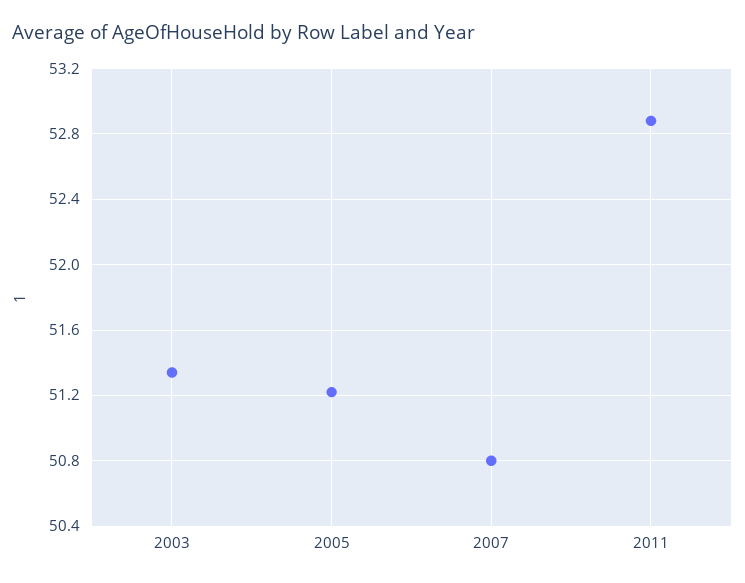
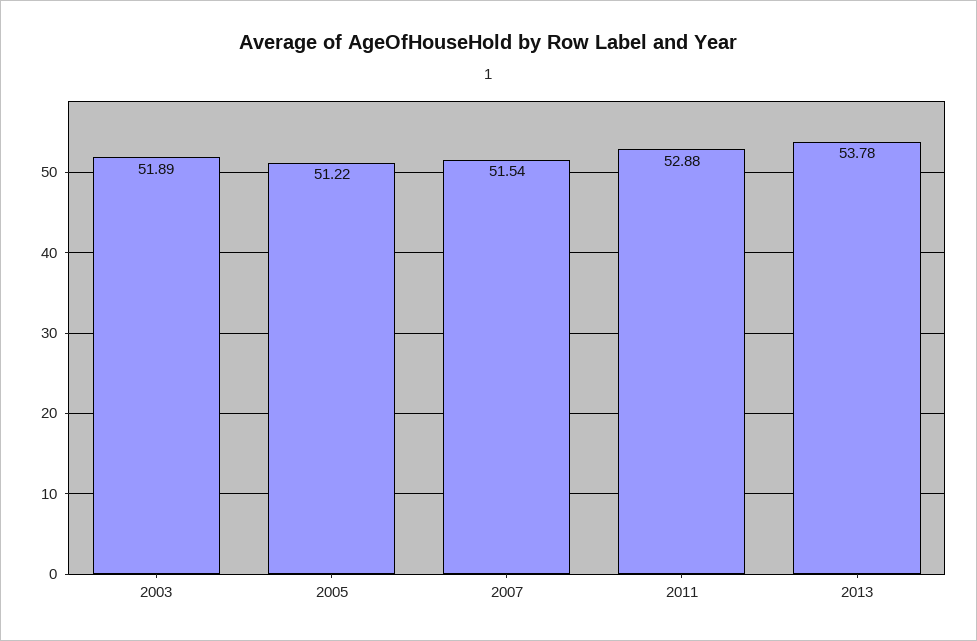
2003: 51.35 -> 51.89
2007: 50.8 -> 51.54
2013: none -> 53.78

